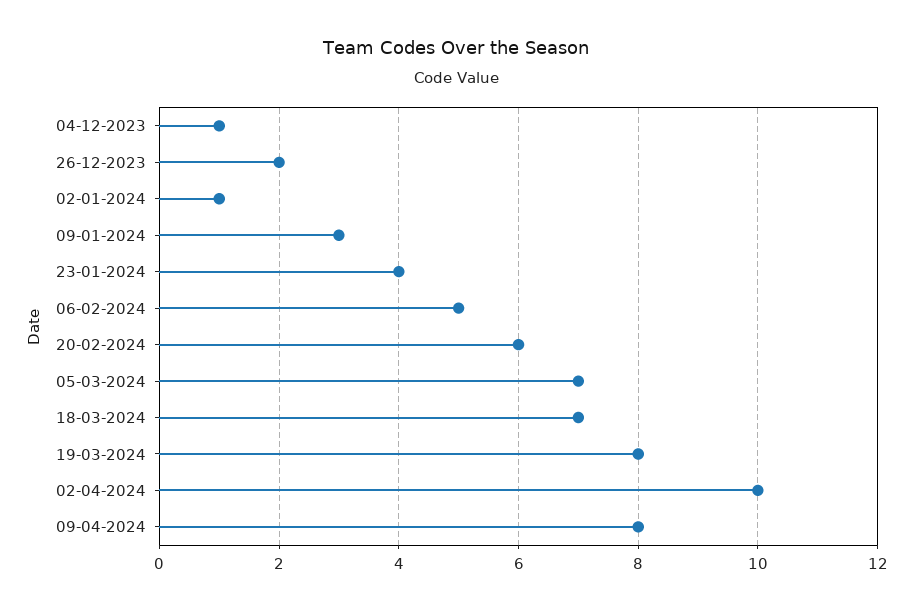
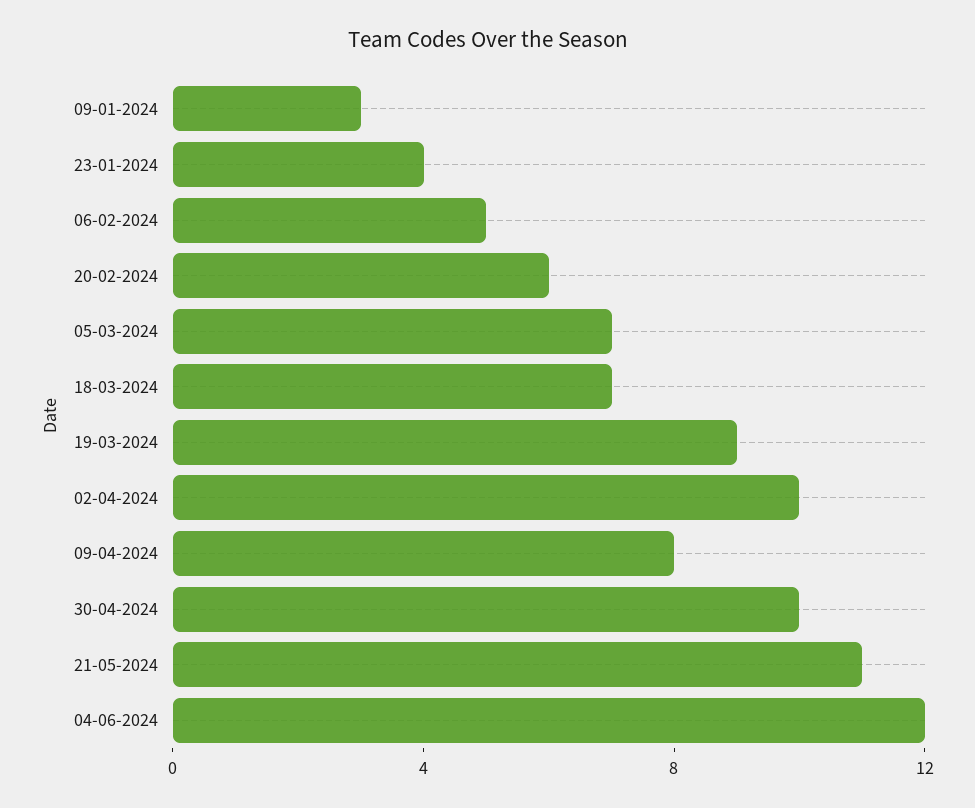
04-12-2023: 1 -> none
26-12-2023: 2 -> none
02-01-2024: 1 -> none
19-03-2024: 8 -> 9
30-04-2024: none -> 10
21-05-2024: none -> 11
04-06-2024: none -> 12

